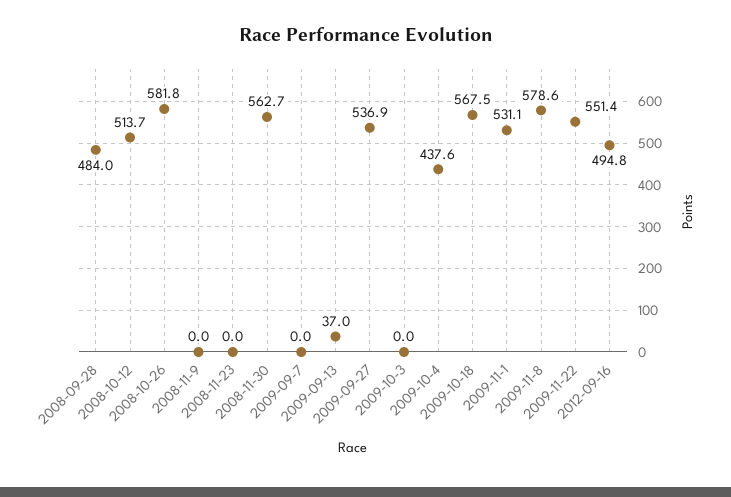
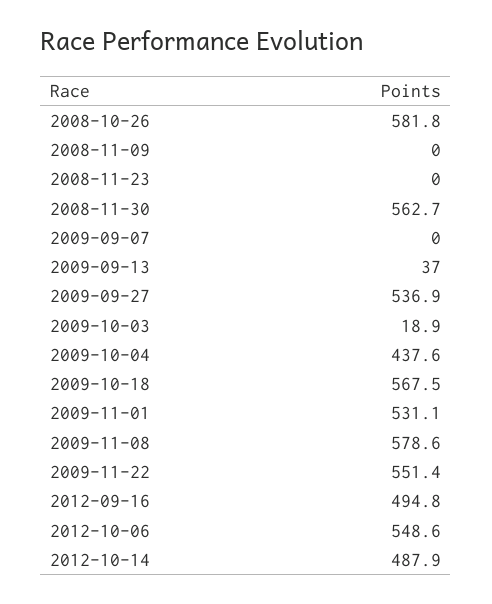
2008-09-28: 484 -> none
2008-10-12: 513.7 -> none
2009-10-3: 0 -> 18.9
2012-10-06: none -> 548.6
2012-10-14: none -> 487.9

